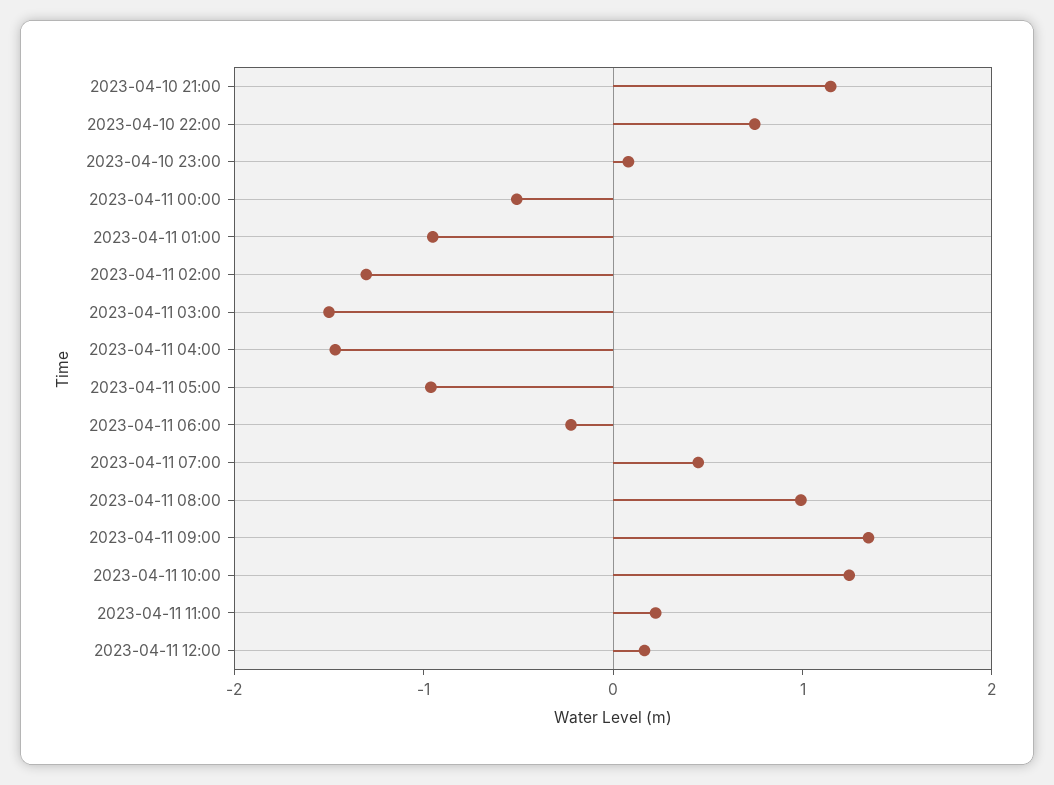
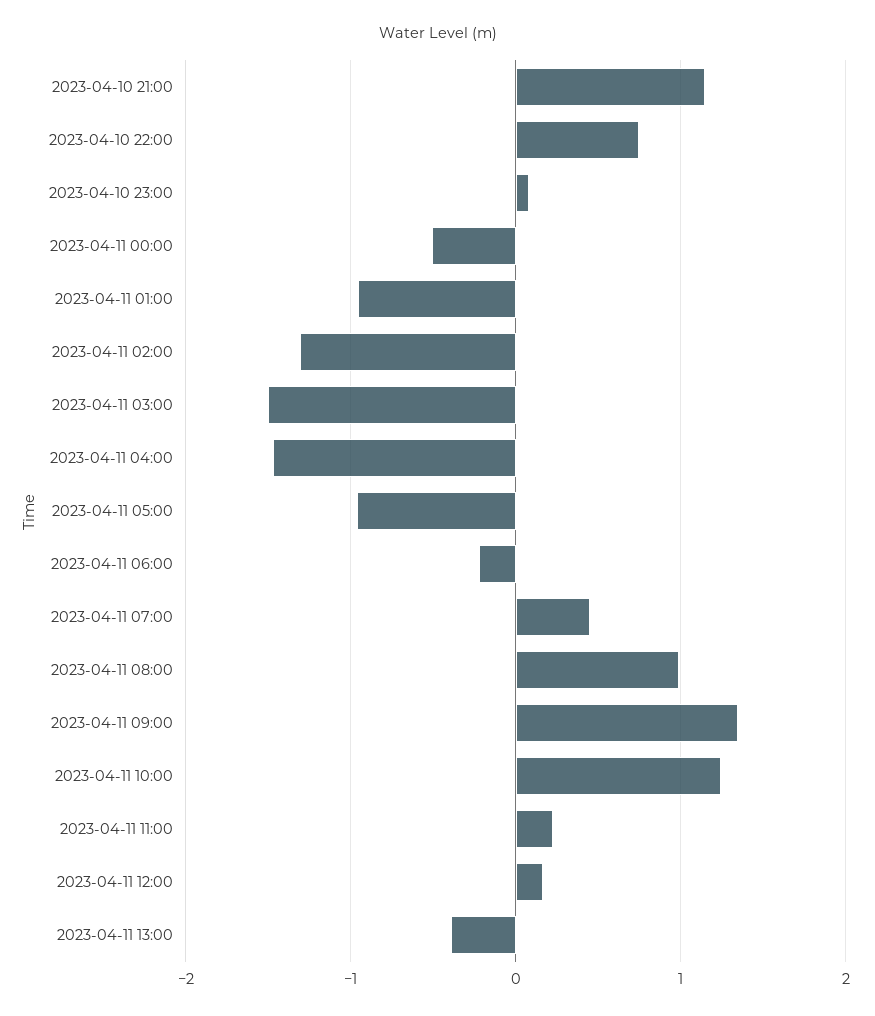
2023-04-11 13:00: none -> -0.4

